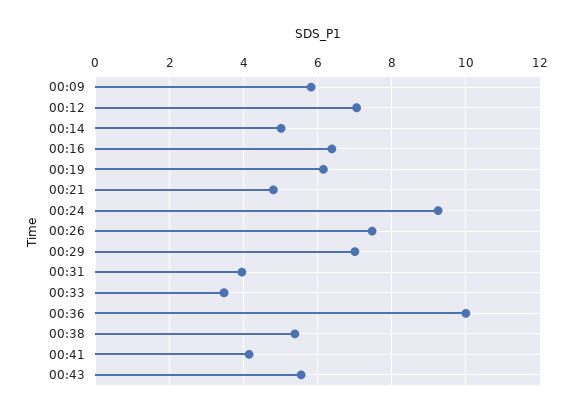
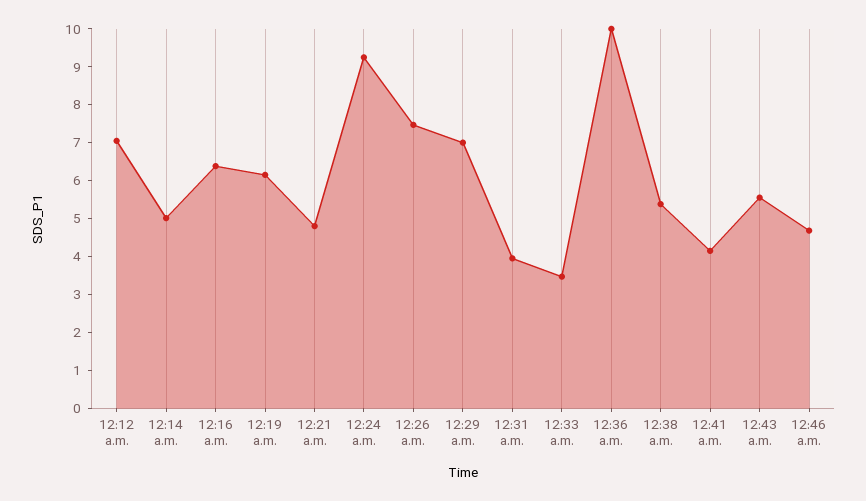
00:09: 5.8 -> none
12:46 a.m.: none -> 4.75

